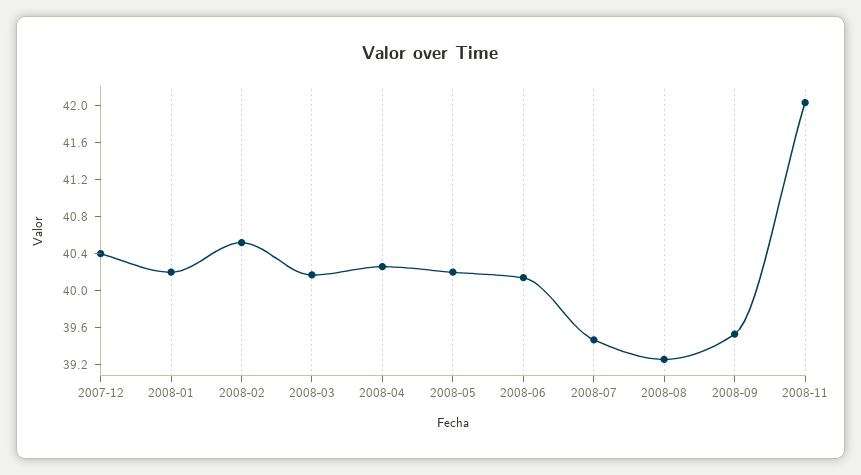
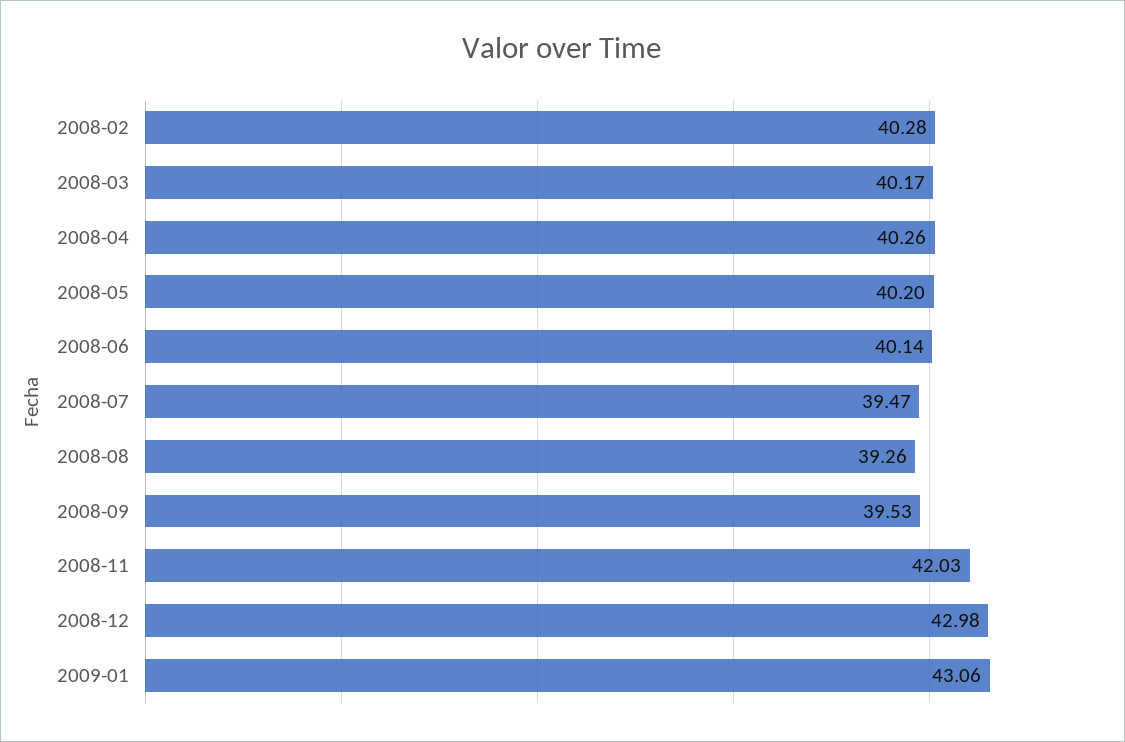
2007-12: 40.4 -> none
2008-01: 40.2 -> none
2008-02: 40.5 -> 40.28
2008-12: none -> 42.98
2009-01: none -> 43.06

